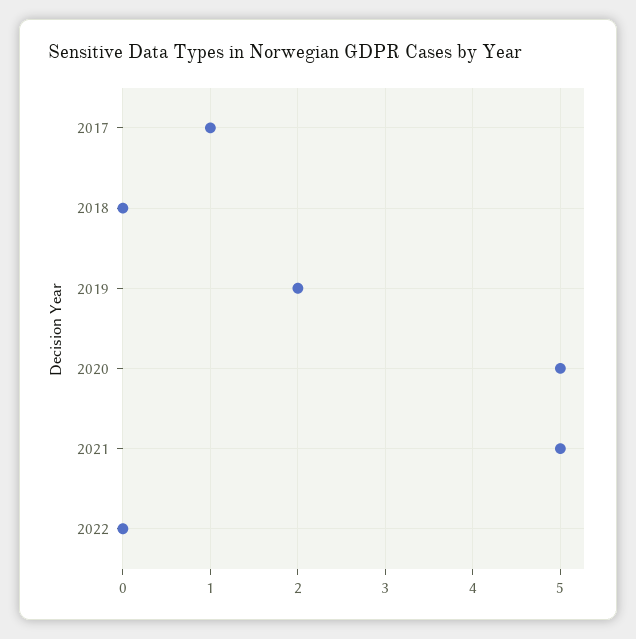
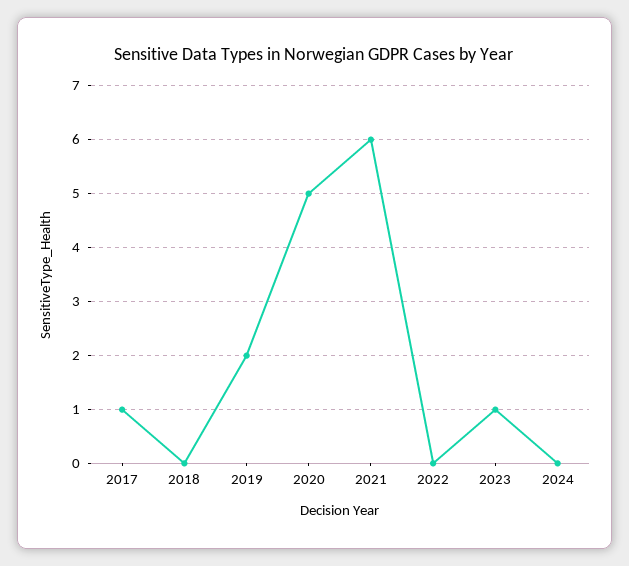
2021: 5 -> 6
2023: none -> 1
2024: none -> 0

